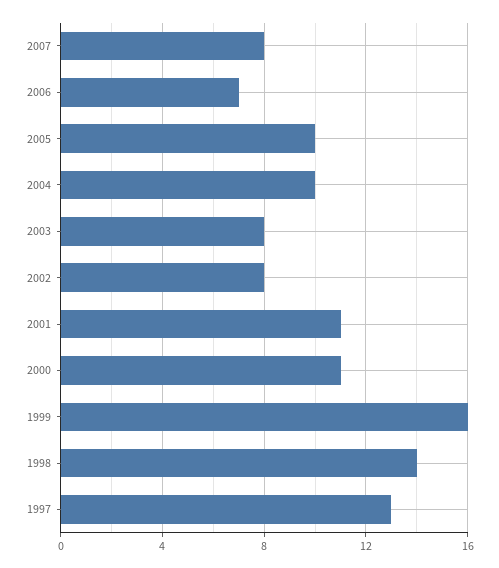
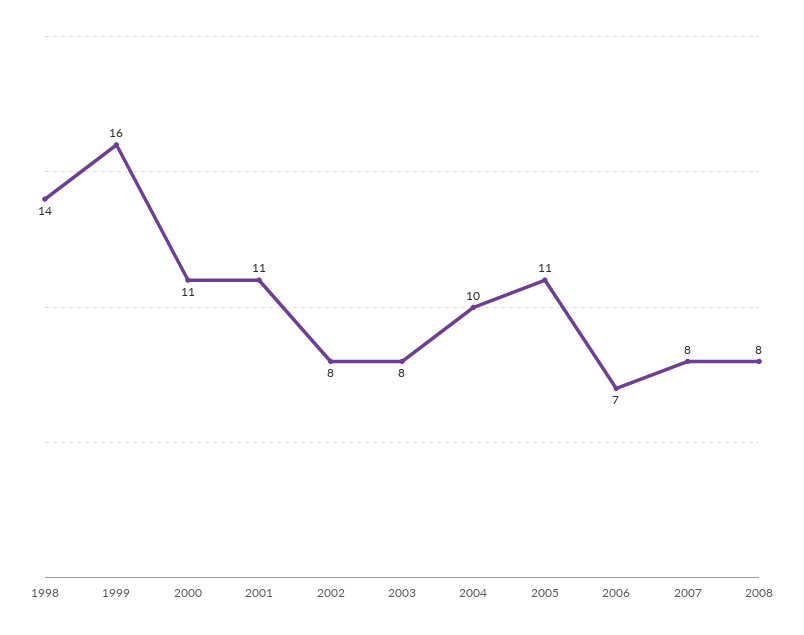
2005: 10 -> 11
1997: 13 -> none
2008: none -> 8

